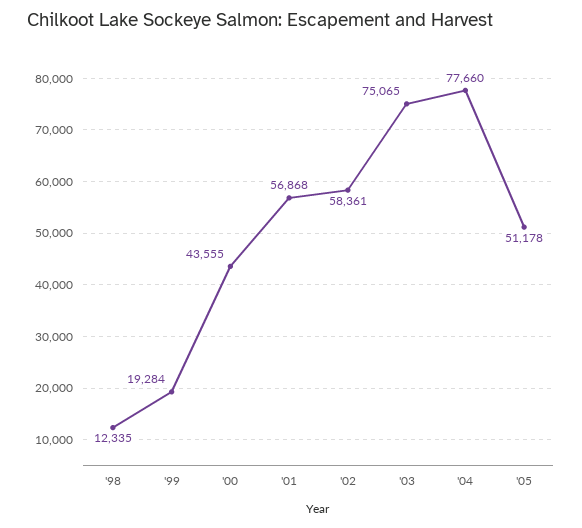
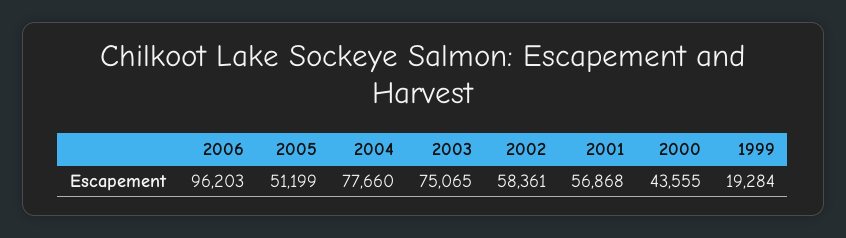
'98: 12335 -> none
'05: 51178 -> 51199
2006: none -> 96203

